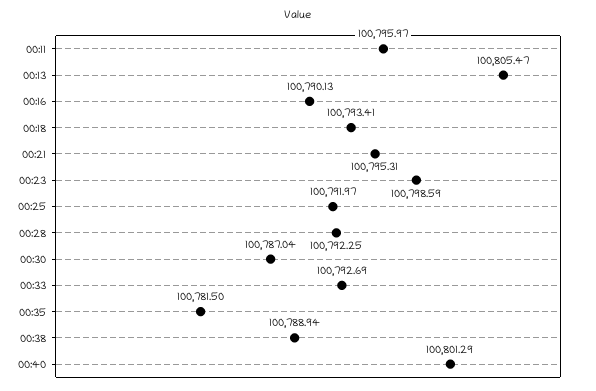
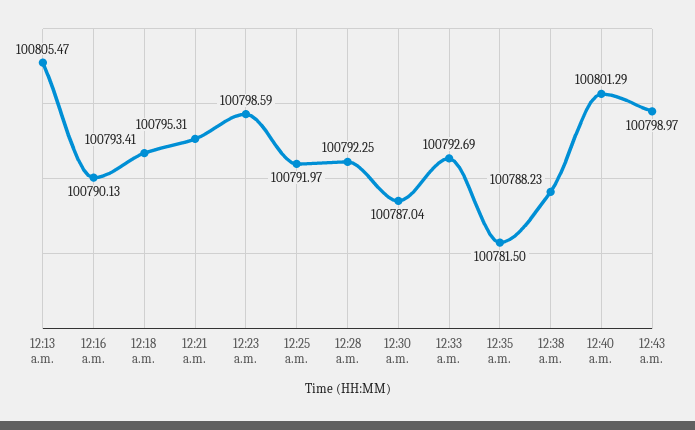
00:11: 100795.97 -> none
00:38: 100788.94 -> 100788.23
12:43 a.m.: none -> 100798.97

